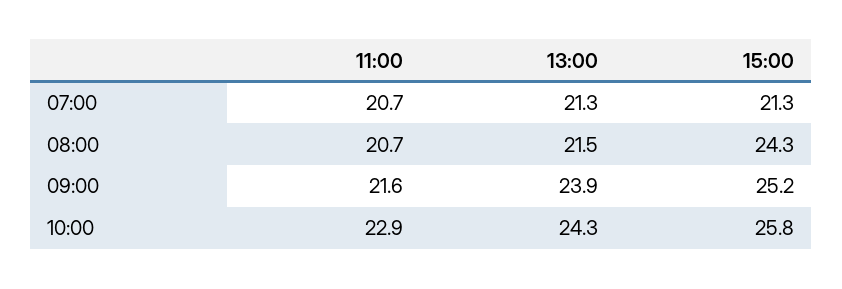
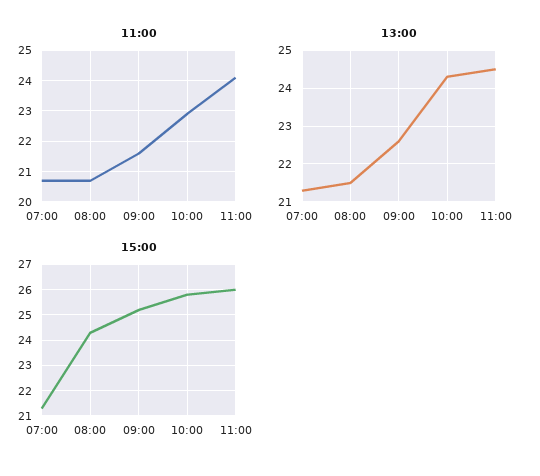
13:00, 09:00: 23.9 -> 22.5
11:00, 11:00: none -> 24
13:00, 11:00: none -> 24.5
15:00, 11:00: none -> 26

